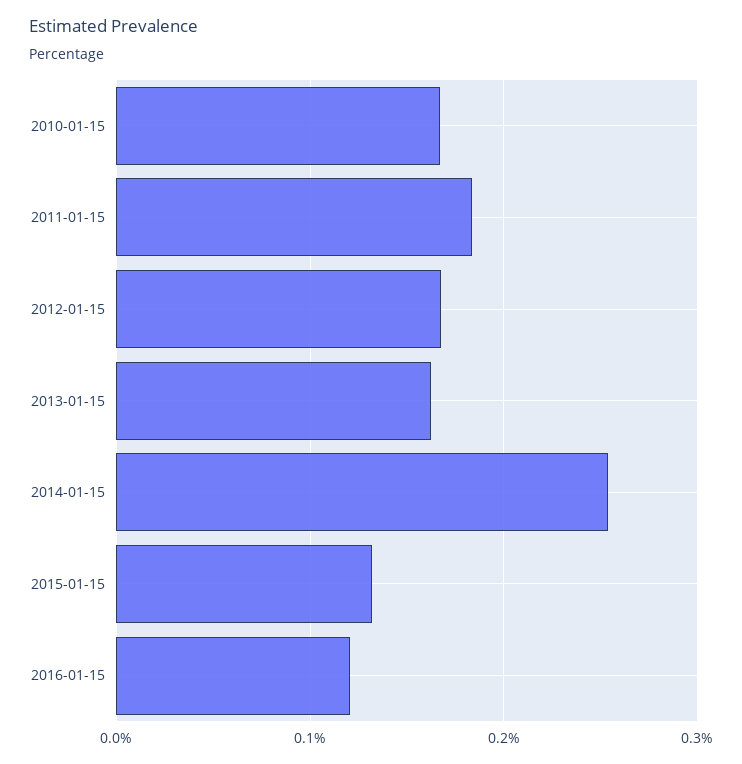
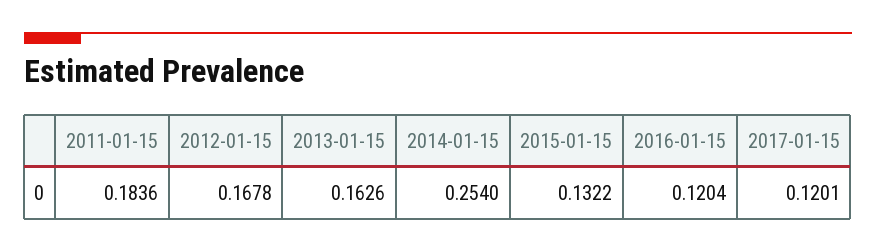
2010-01-15: 0.17 -> none
2017-01-15: none -> 0.1201

